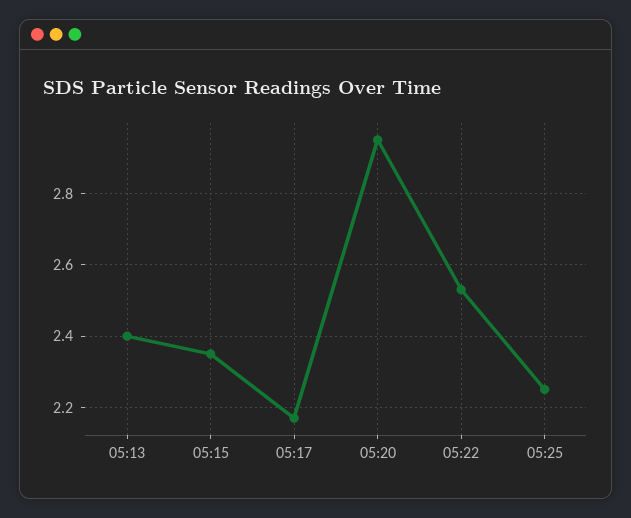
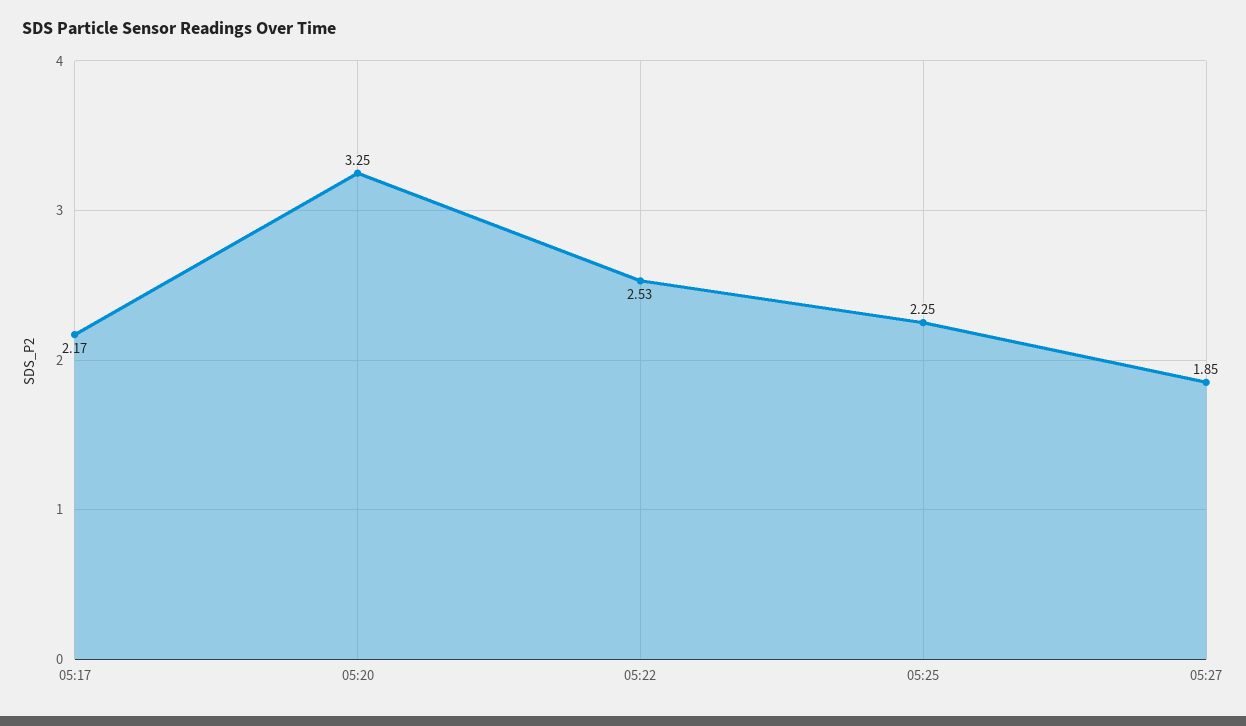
05:13: 2.4 -> none
05:15: 2.35 -> none
05:20: 2.95 -> 3.25
05:27: none -> 1.85

